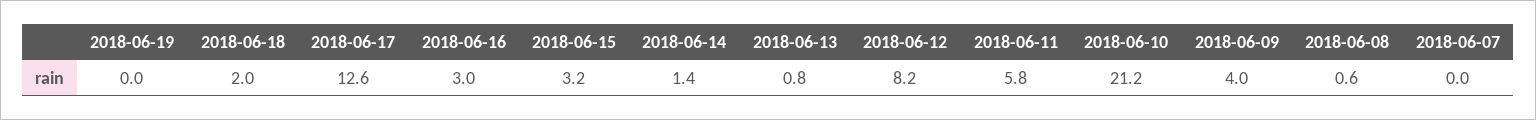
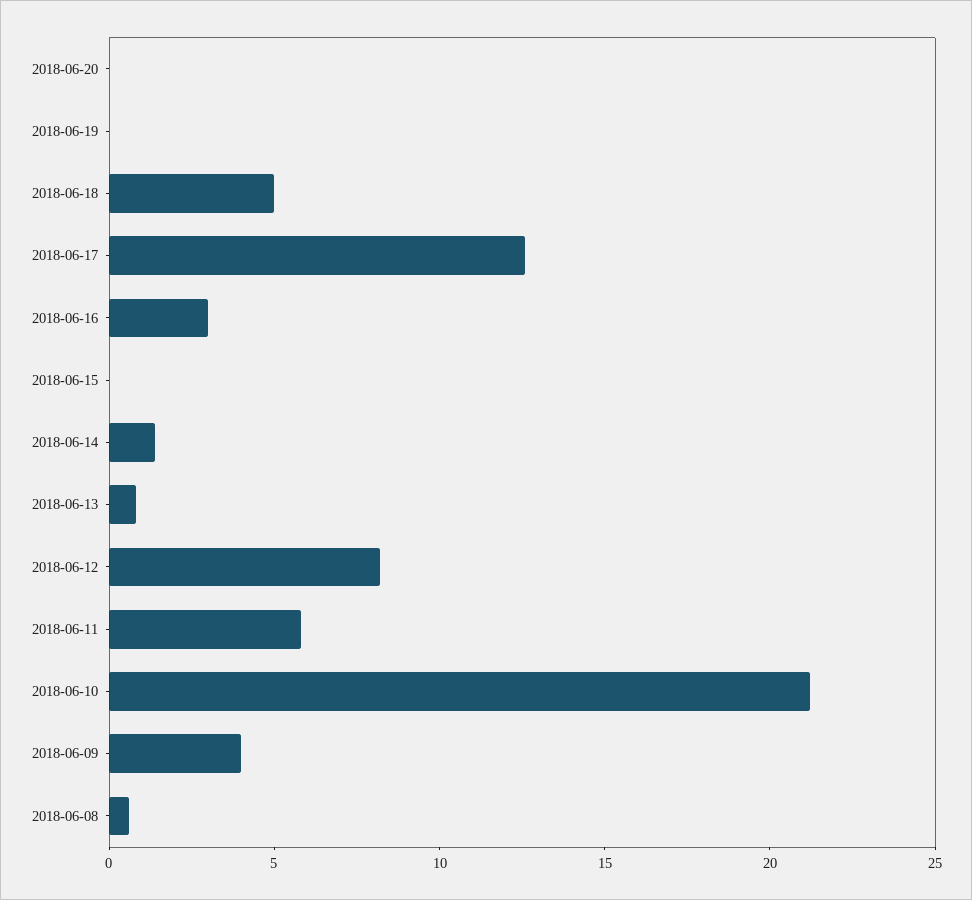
2018-06-18: 2 -> 5
2018-06-15: 3.2 -> 0
2018-06-07: 0 -> none
2018-06-20: none -> 0

